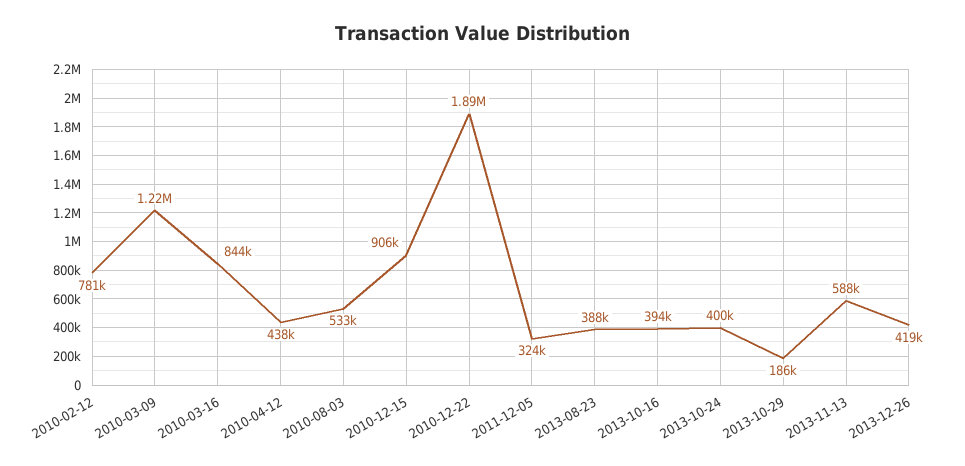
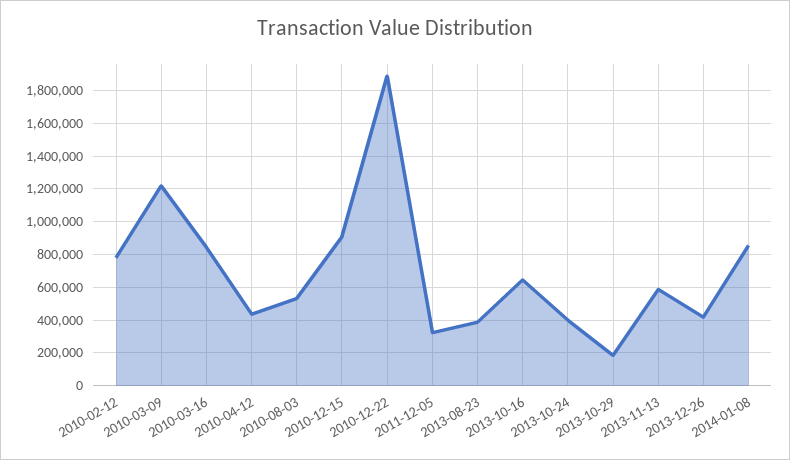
2013-10-16: 394000 -> 650000
2014-01-08: none -> 850000

